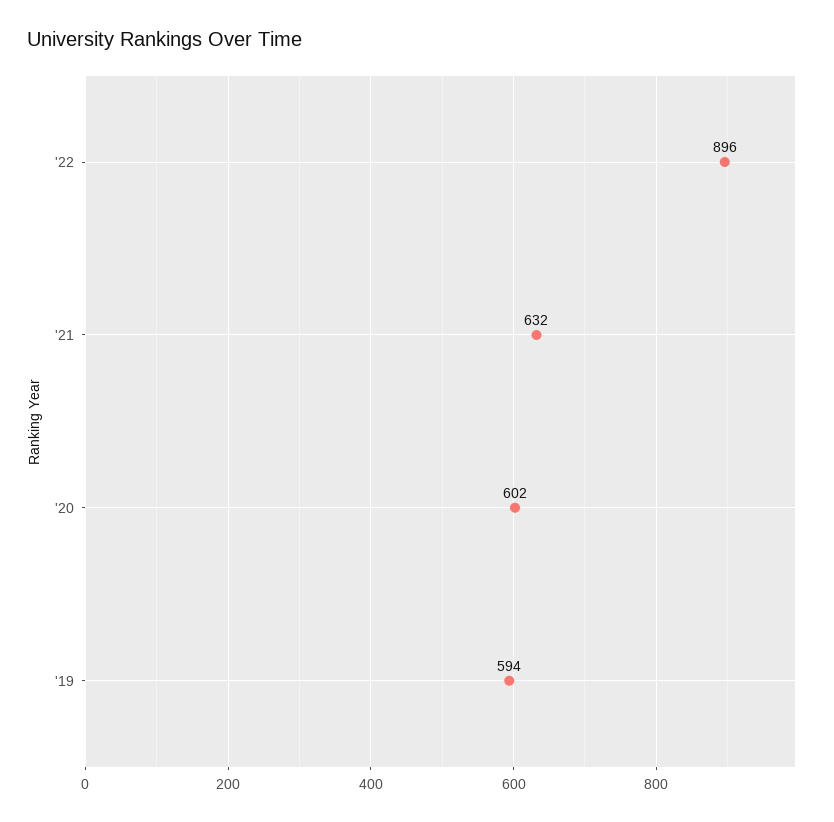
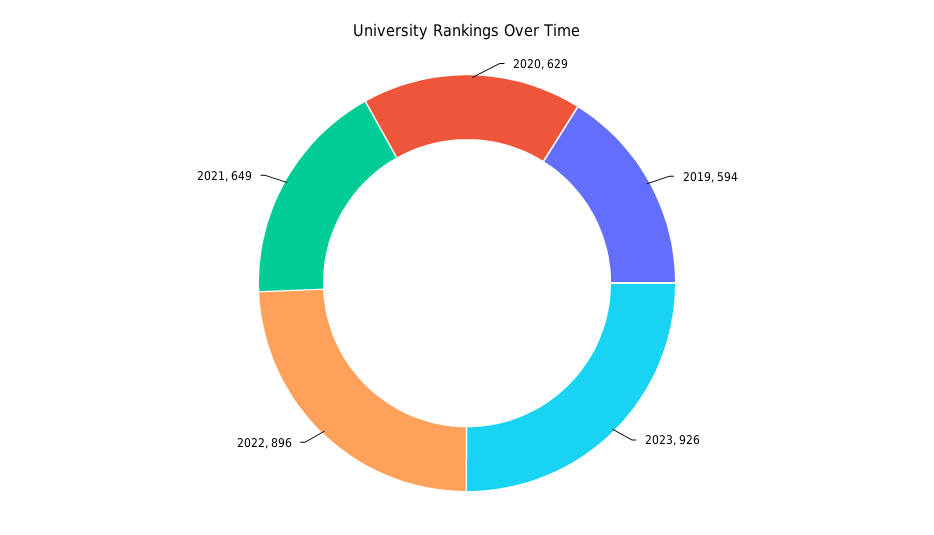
'21: 632 -> 649
'20: 602 -> 629
2023: none -> 926

